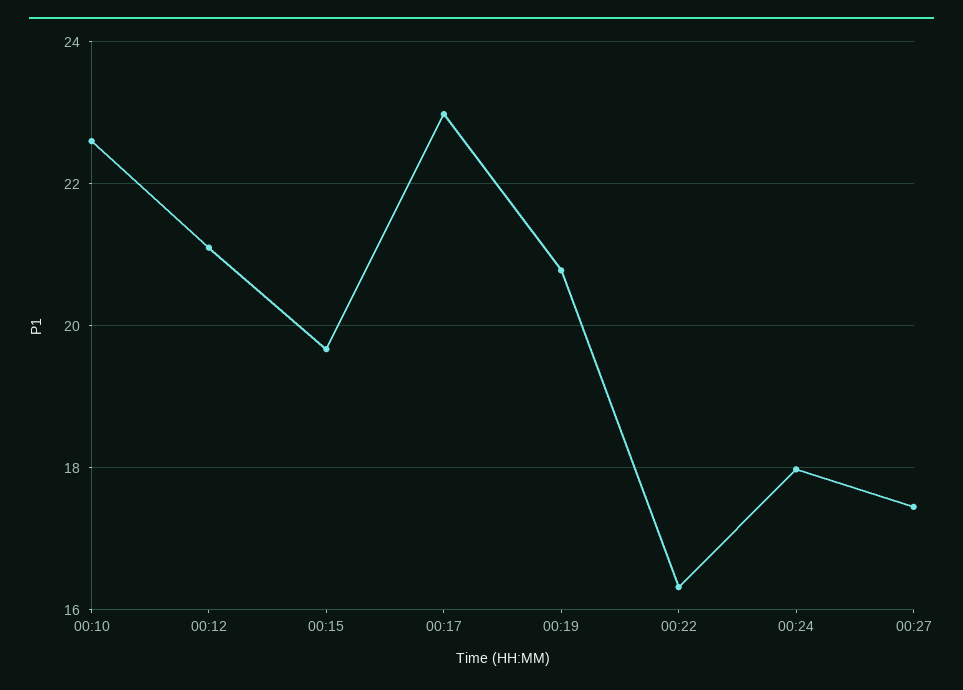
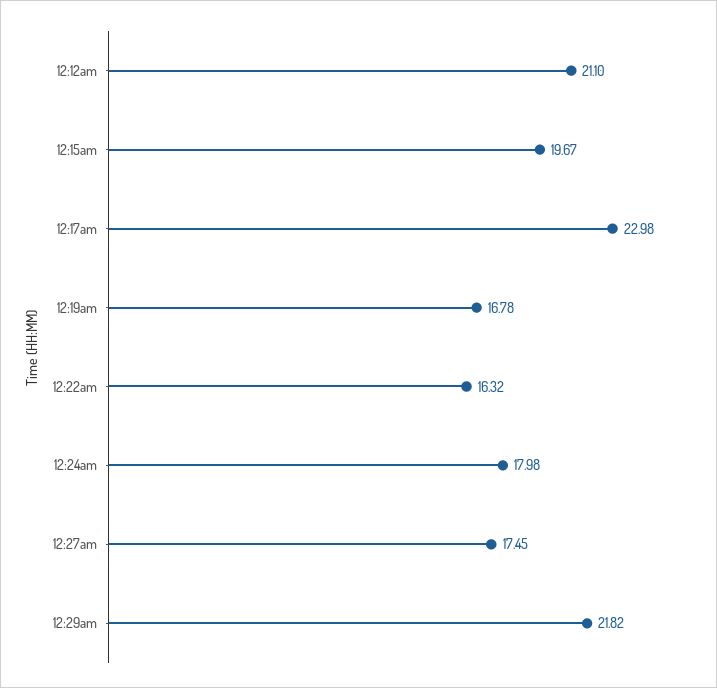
00:10: 22.6 -> none
00:19: 20.8 -> 16.78
12:29am: none -> 21.82

